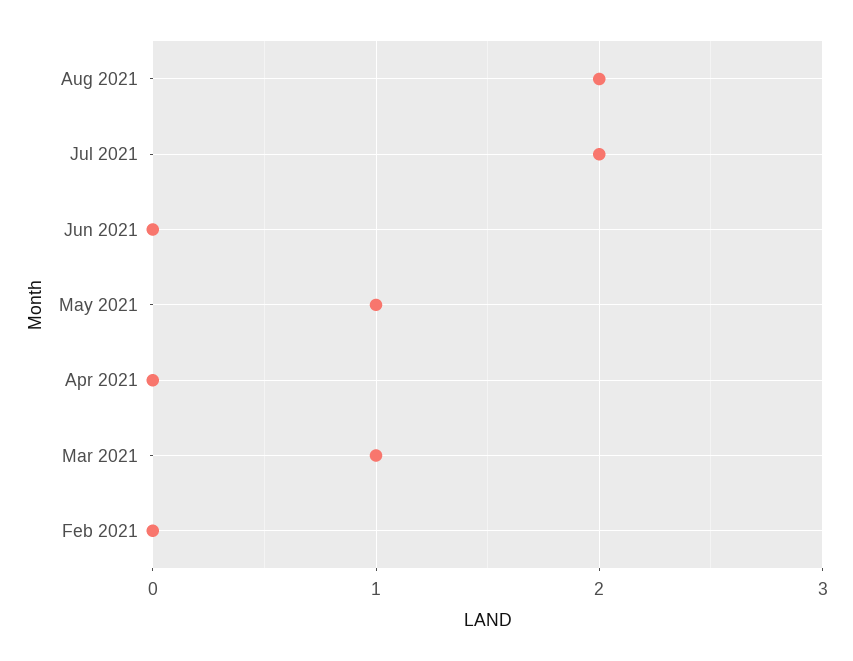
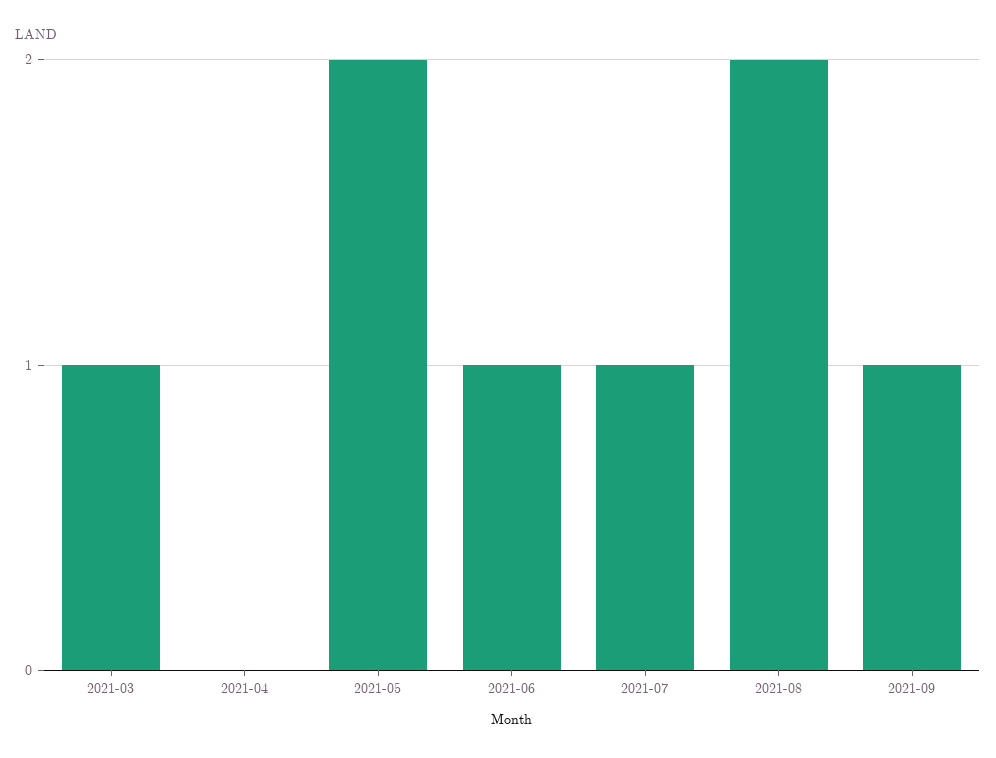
Jul 2021: 2 -> 1
Jun 2021: 0 -> 1
May 2021: 1 -> 2
Feb 2021: 0 -> none
2021-09: none -> 1

